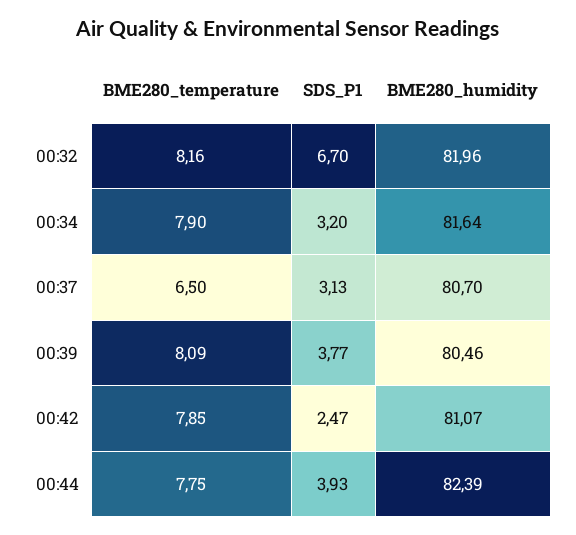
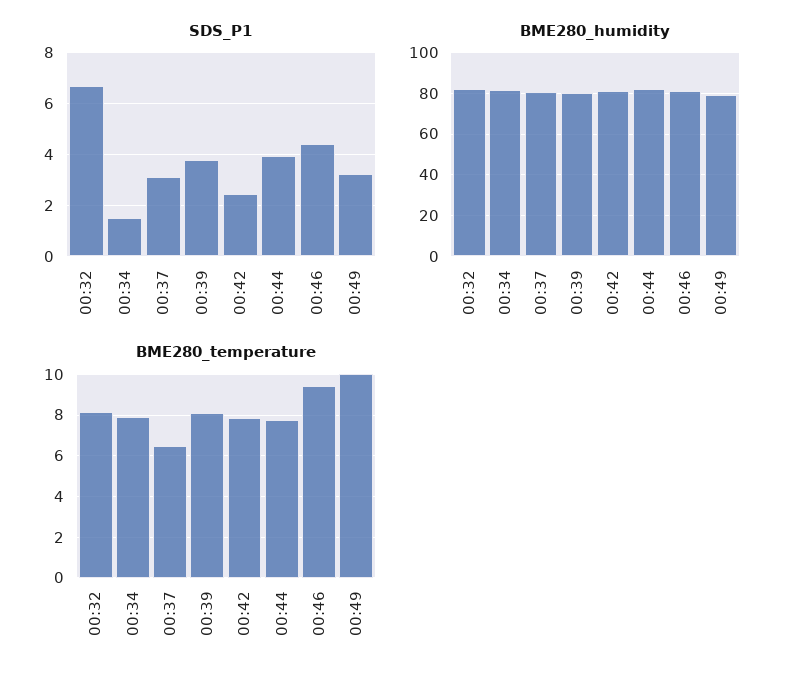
SDS_P1, 00:34: 3.2 -> 1.5
SDS_P1, 00:46: none -> 4.5
SDS_P1, 00:49: none -> 3.25
BME280_humidity, 00:46: none -> 80
BME280_humidity, 00:49: none -> 80
BME280_temperature, 00:46: none -> 9.5
BME280_temperature, 00:49: none -> 10

